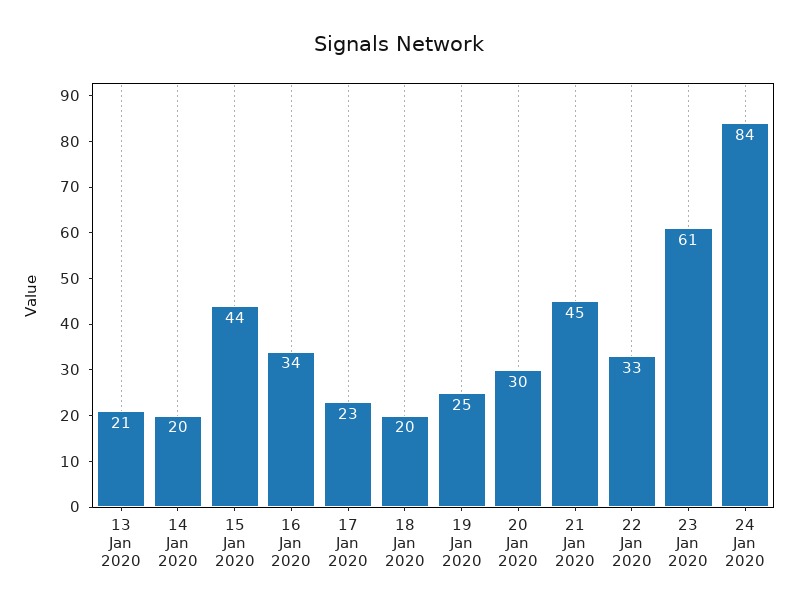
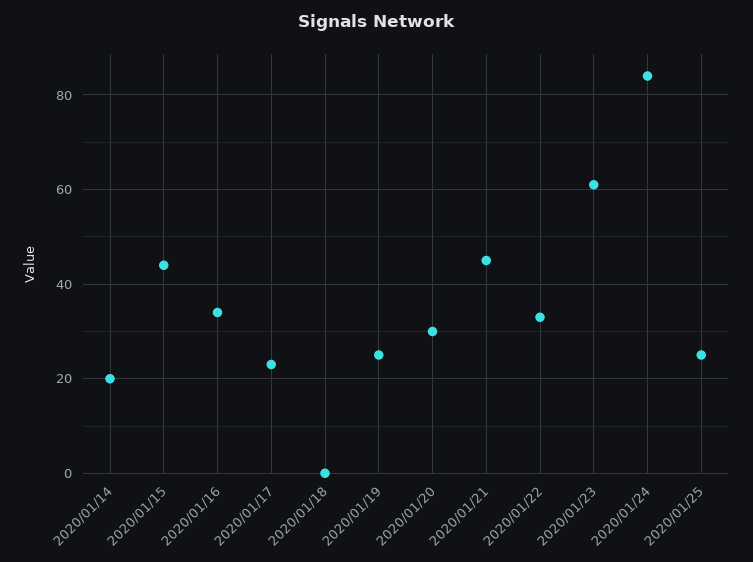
13 Jan 2020: 21 -> none
18 Jan 2020: 20 -> 0
2020/01/25: none -> 25

